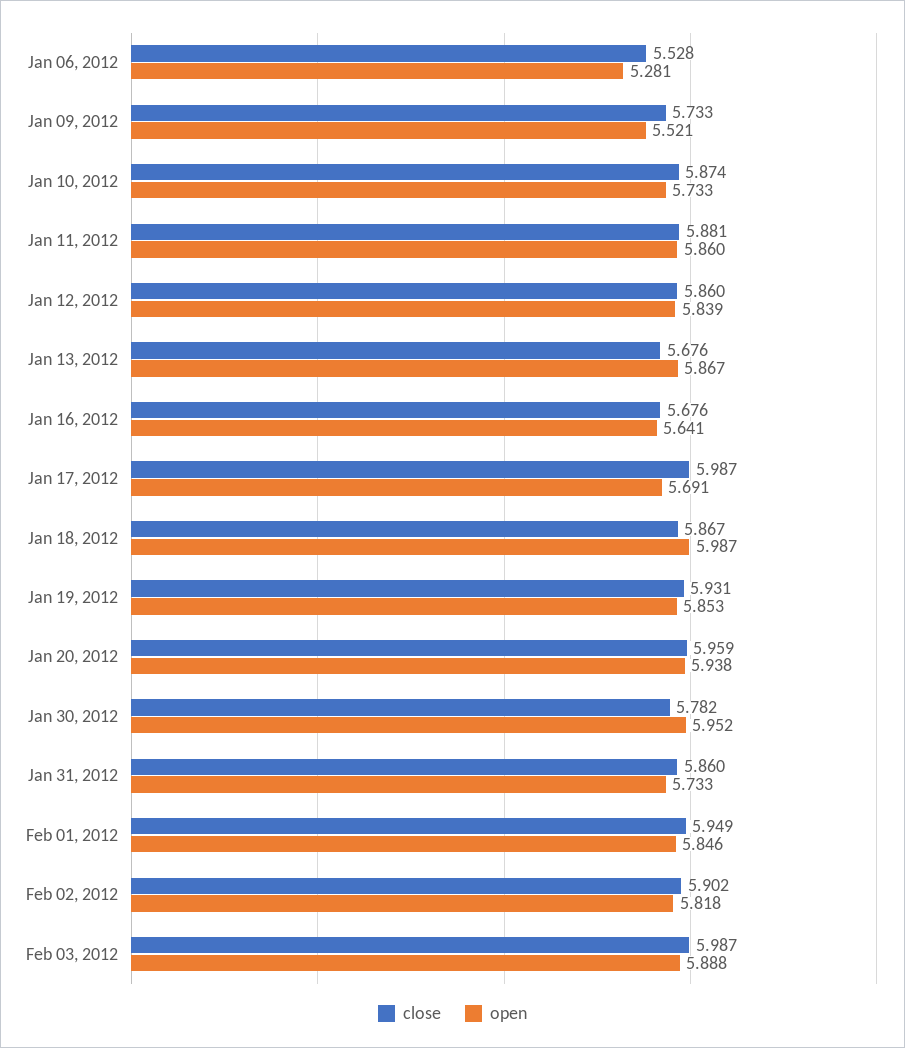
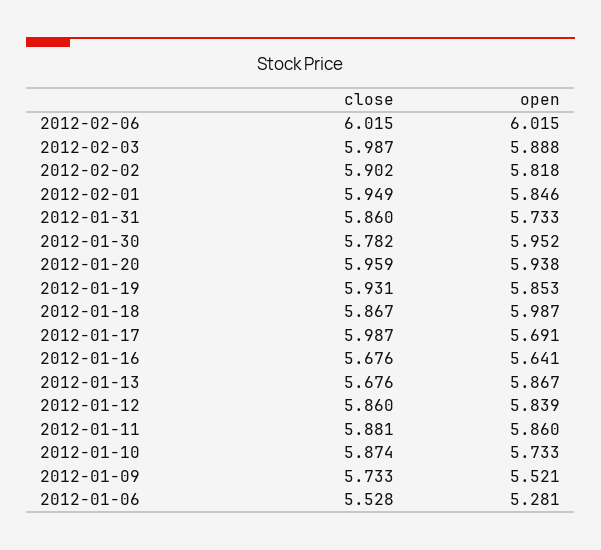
close, 2012-02-06: none -> 6.015
open, 2012-02-06: none -> 6.015

